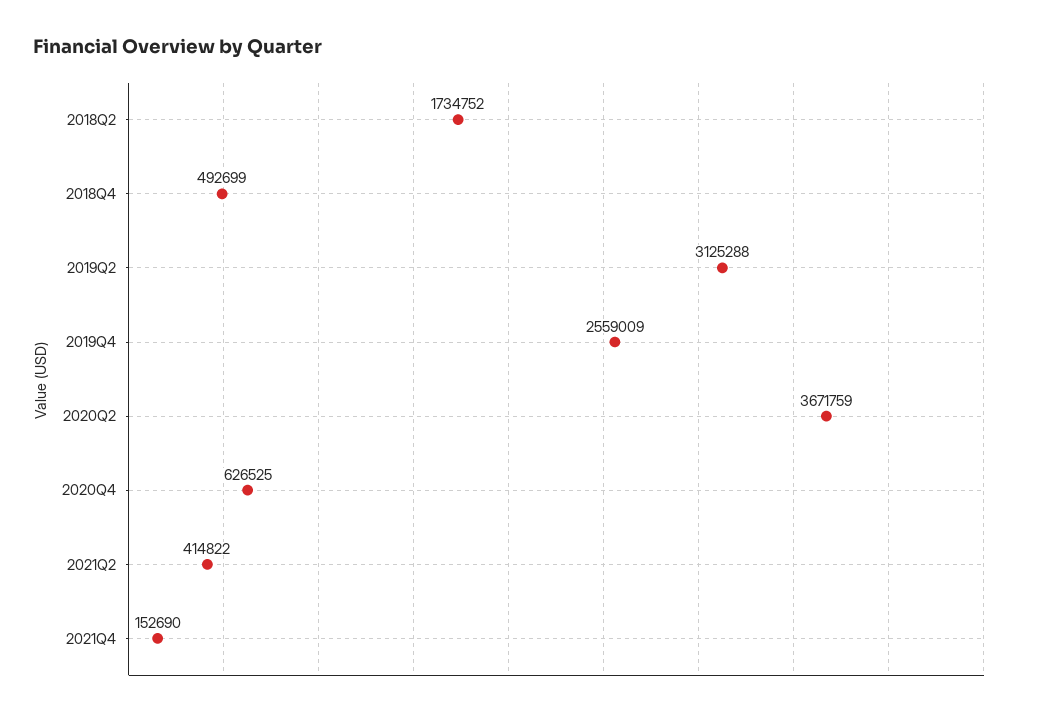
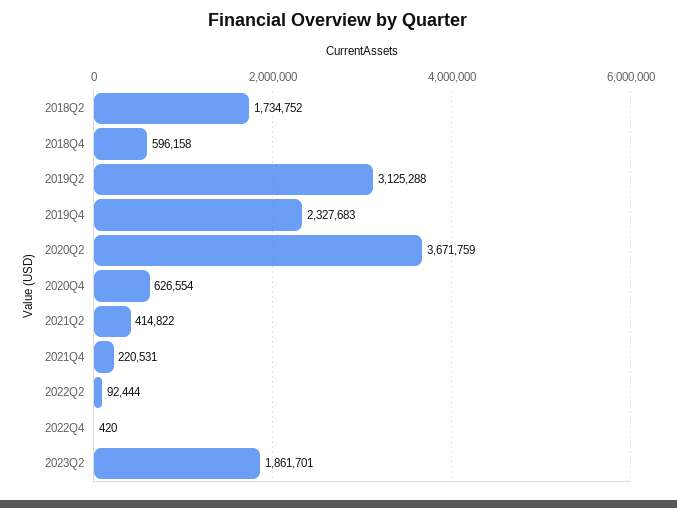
2018Q4: 492699 -> 596158
2019Q4: 2559009 -> 2327683
2020Q4: 626525 -> 626554
2021Q4: 152690 -> 220531
2022Q2: none -> 92444
2022Q4: none -> 420
2023Q2: none -> 1861701

